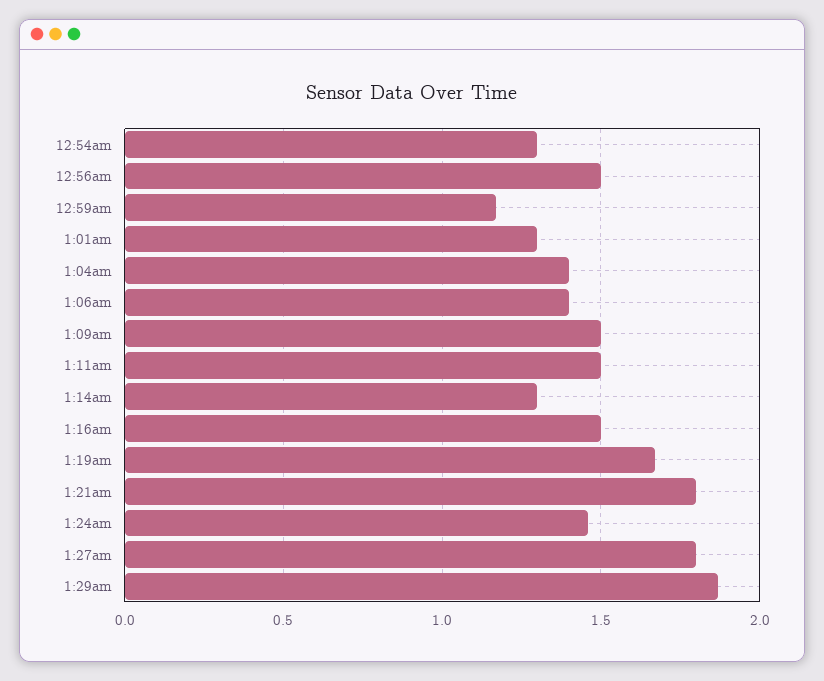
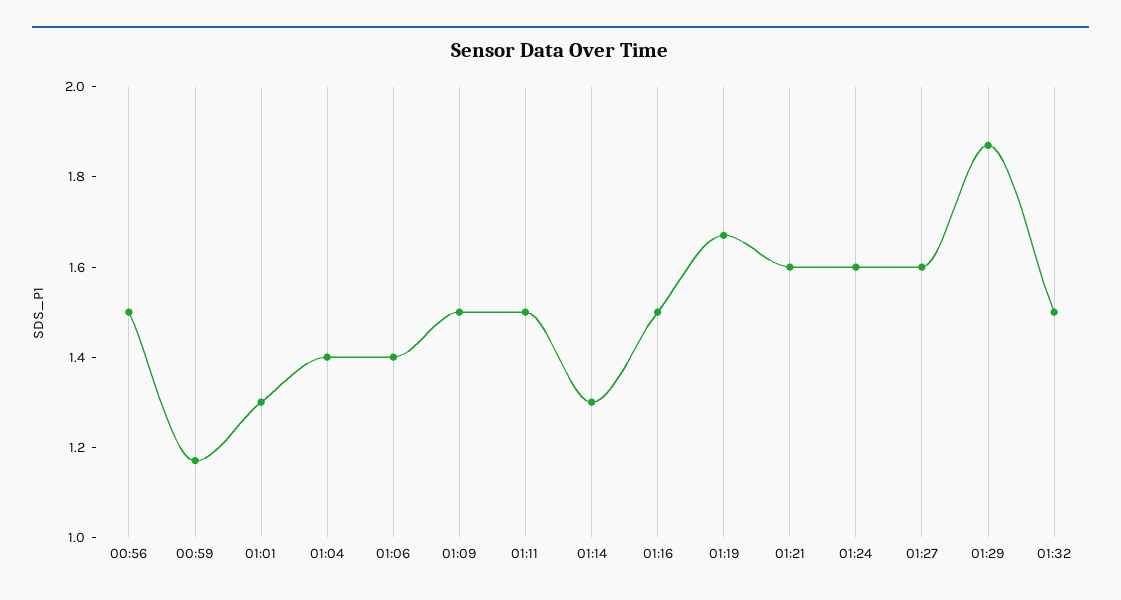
12:54am: 1.3 -> none
1:21am: 1.8 -> 1.6
1:24am: 1.45 -> 1.6
1:27am: 1.8 -> 1.6
01:32: none -> 1.5

